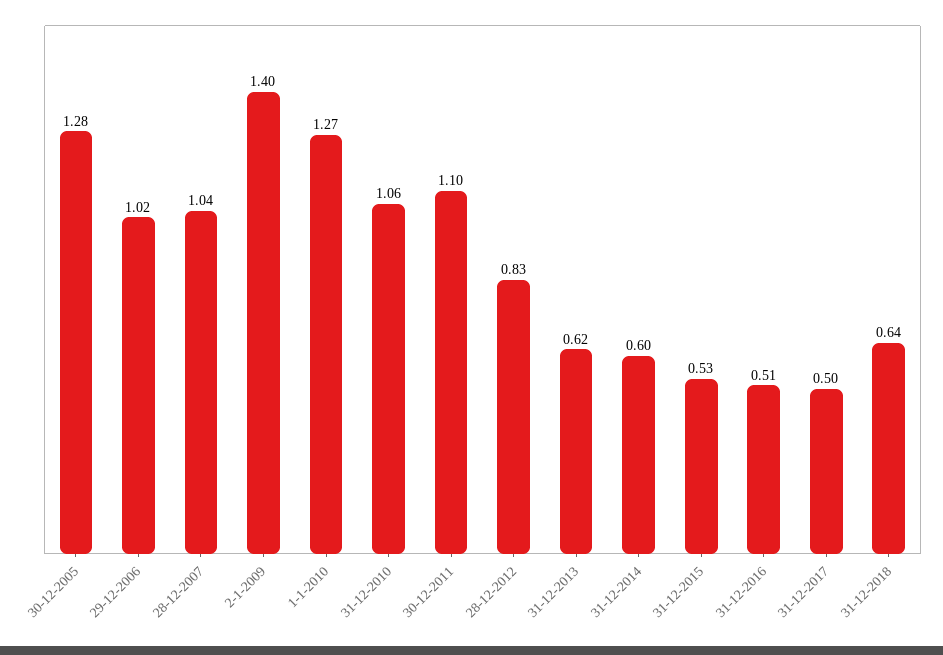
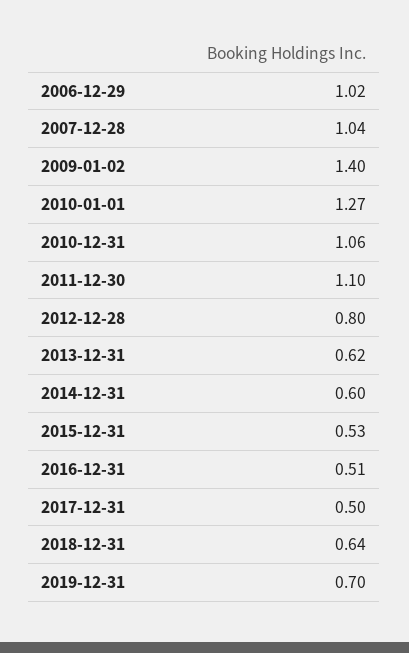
30-12-2005: 1.28 -> none
28-12-2012: 0.83 -> 0.8
2019-12-31: none -> 0.7

